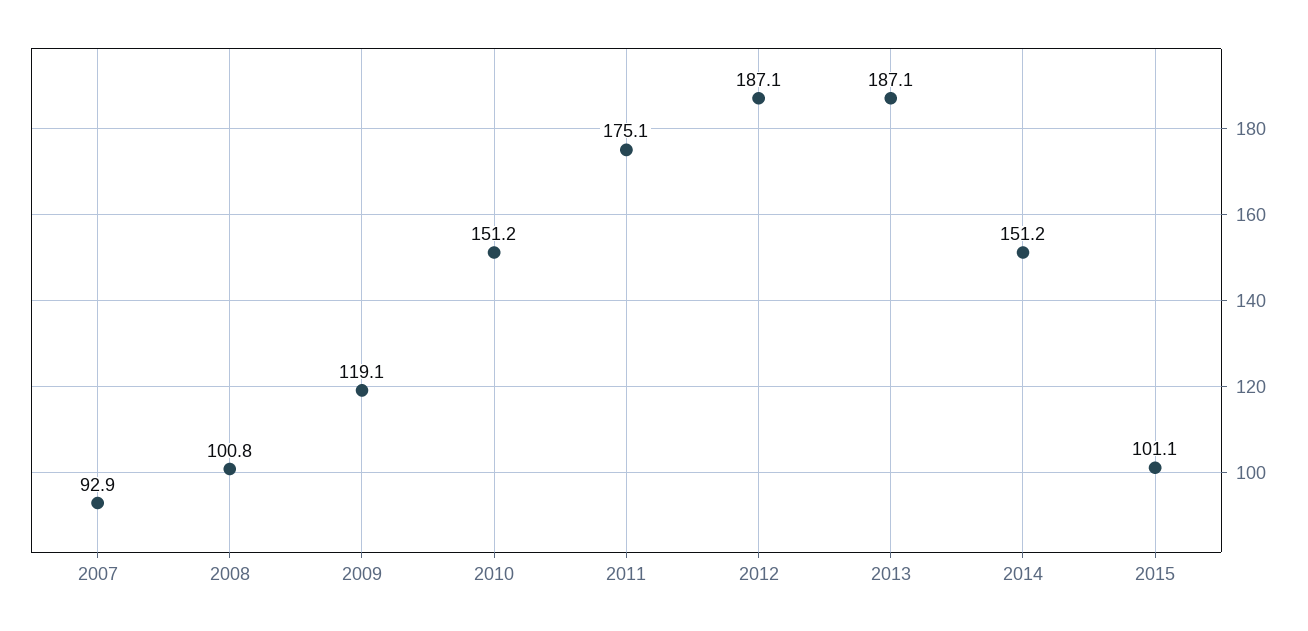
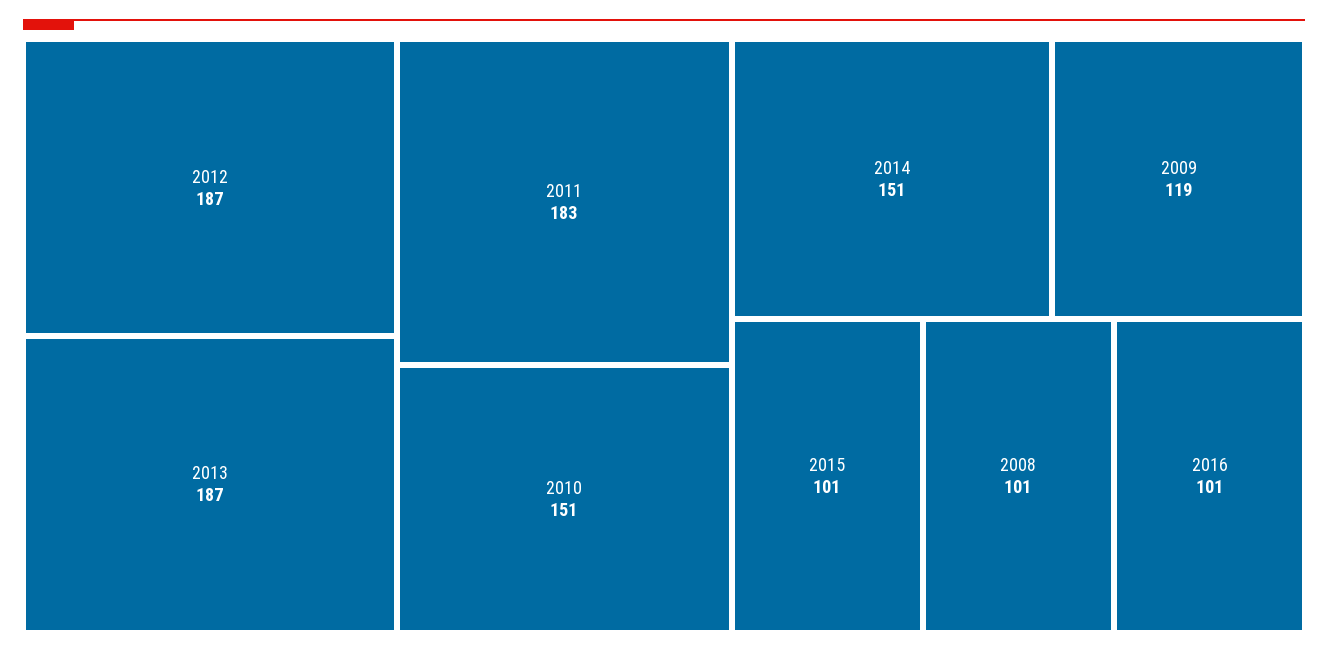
2007: 92.9 -> none
2011: 175.1 -> 183
2016: none -> 101

